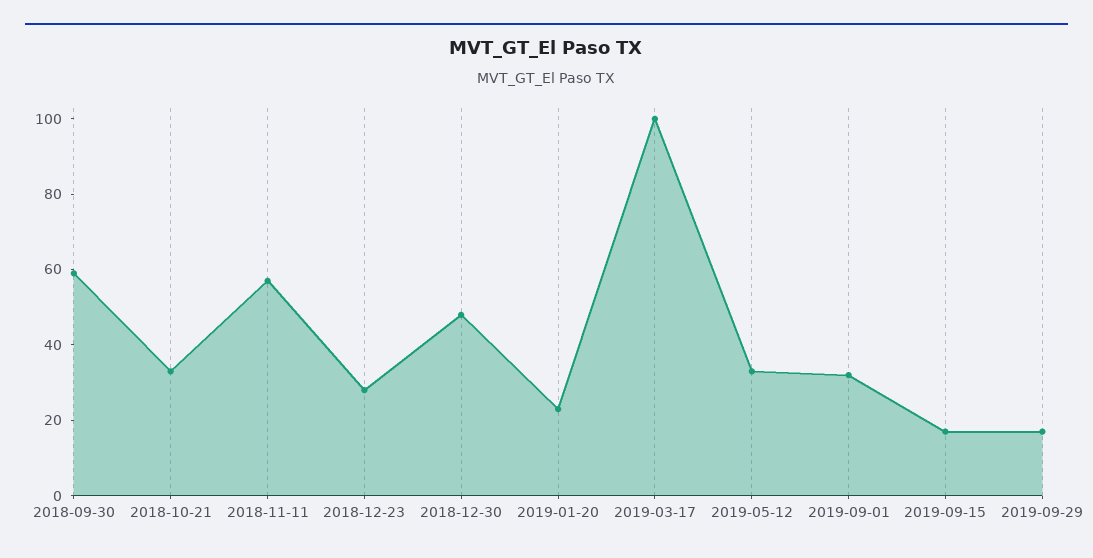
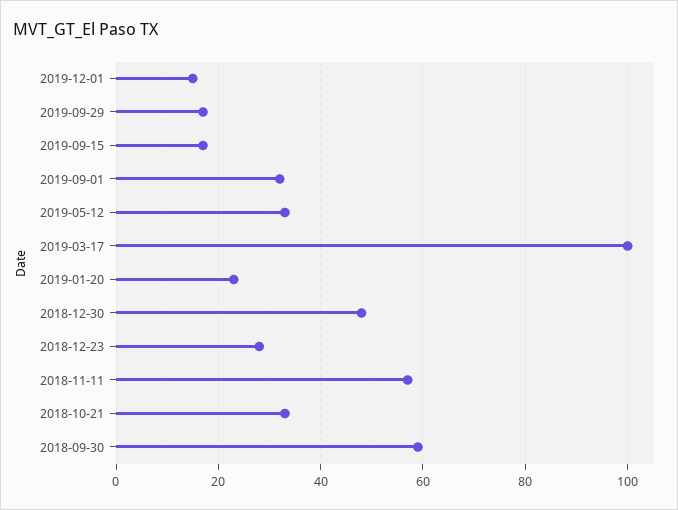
2019-12-01: none -> 15

